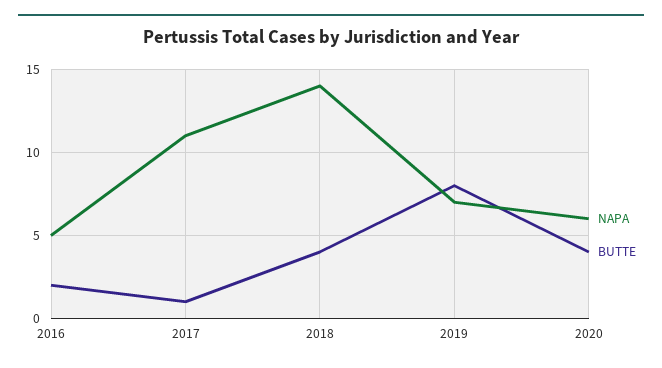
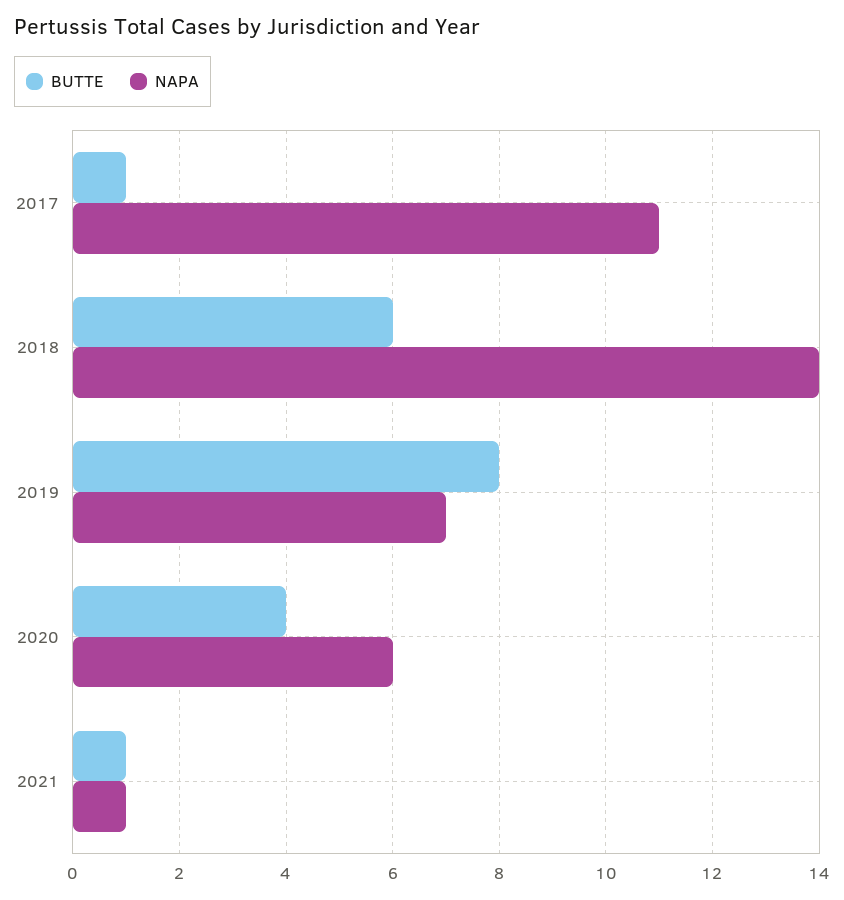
NAPA, 2016: 5 -> none
BUTTE, 2016: 2 -> none
BUTTE, 2018: 4 -> 6
BUTTE, 2021: none -> 1
NAPA, 2021: none -> 1

